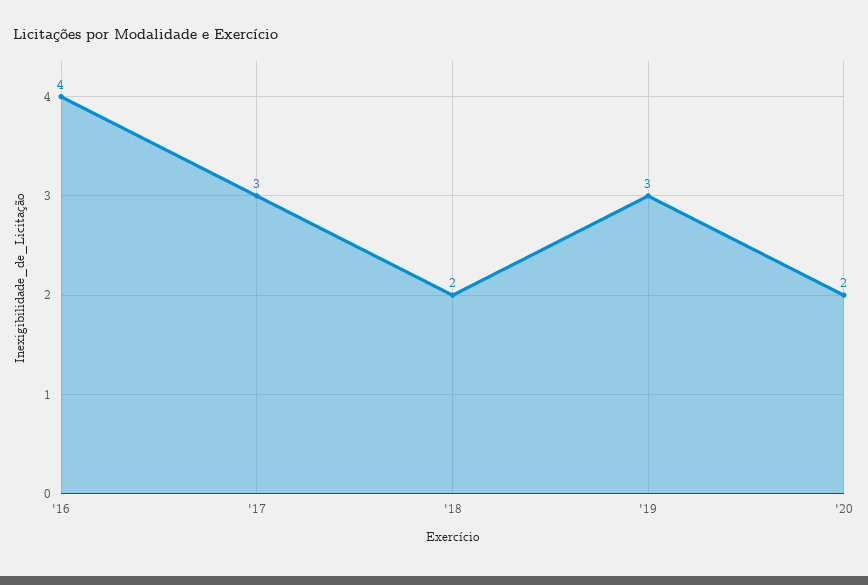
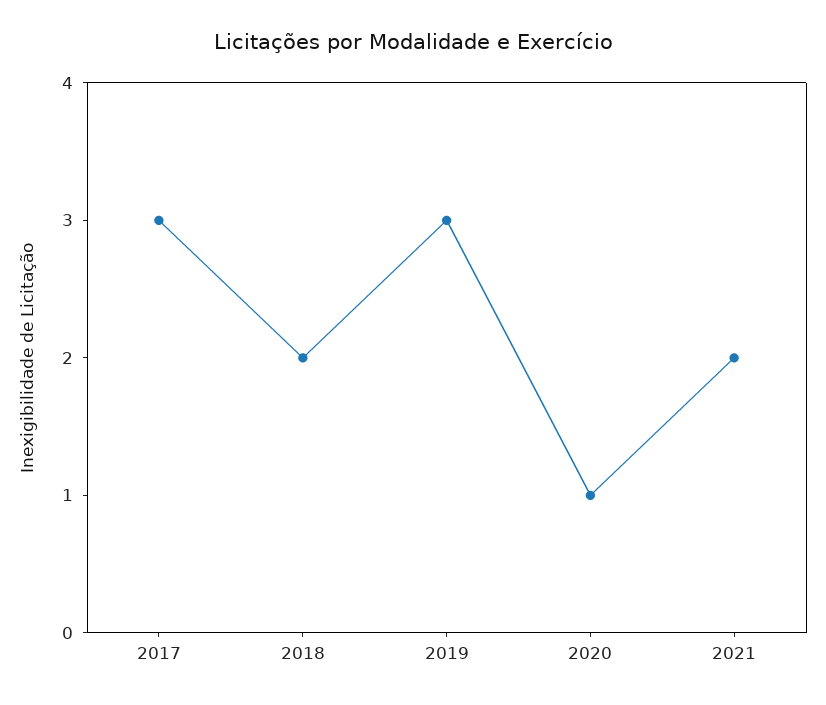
'16: 4 -> none
'20: 2 -> 1
2021: none -> 2

